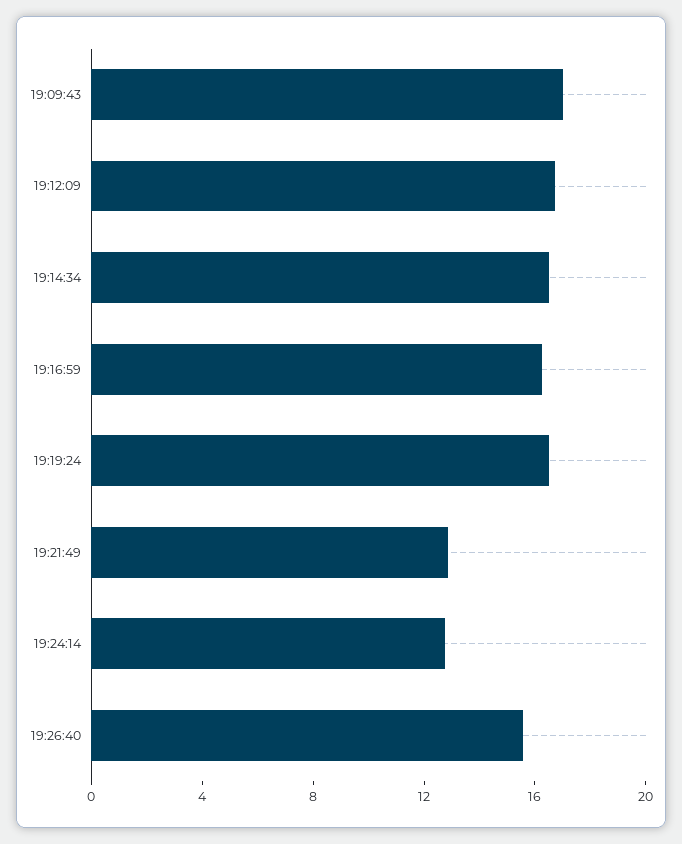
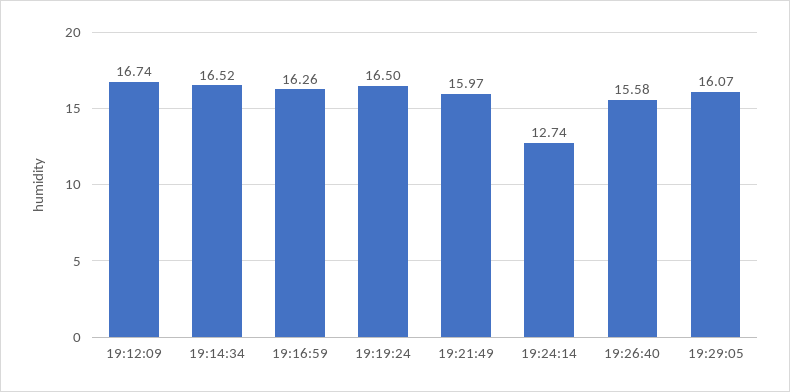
19:09:43: 17 -> none
19:21:49: 13 -> 15.97
19:29:05: none -> 16.07

